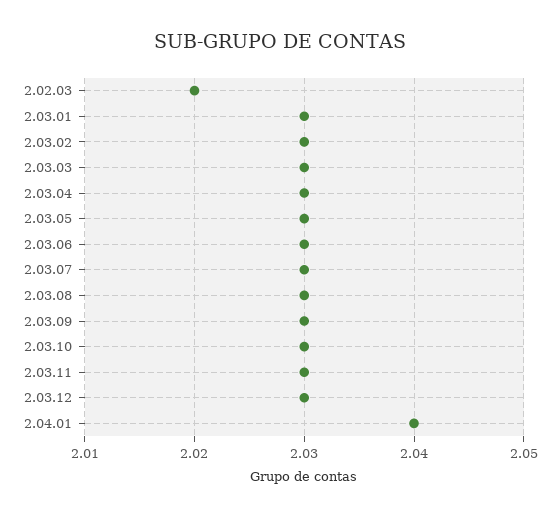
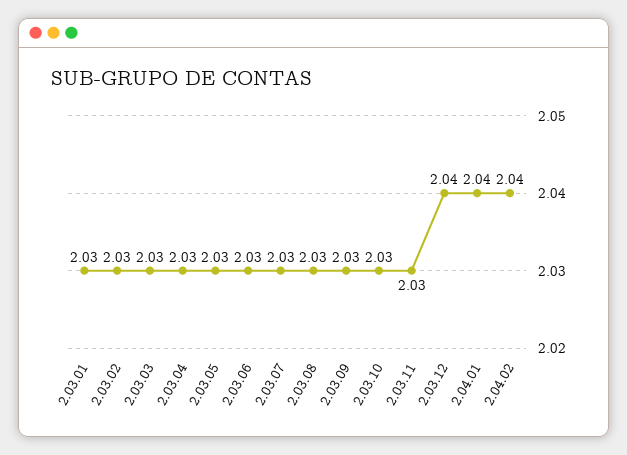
2.02.03: 2.02 -> none
2.03.12: 2.03 -> 2.04
2.04.02: none -> 2.04

